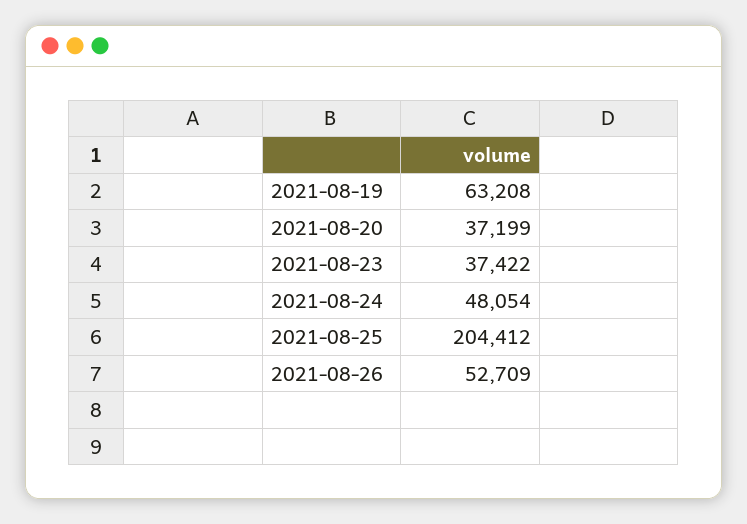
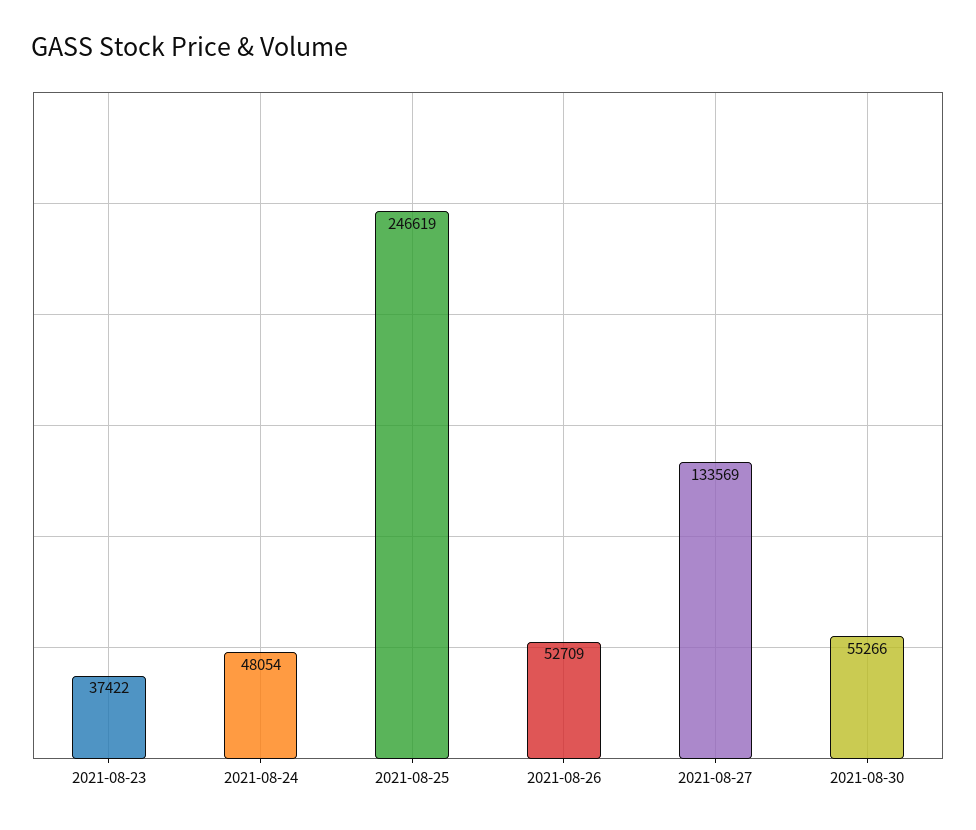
2021-08-19: 63208 -> none
2021-08-20: 37199 -> none
2021-08-25: 204412 -> 246619
2021-08-27: none -> 133569
2021-08-30: none -> 55266

